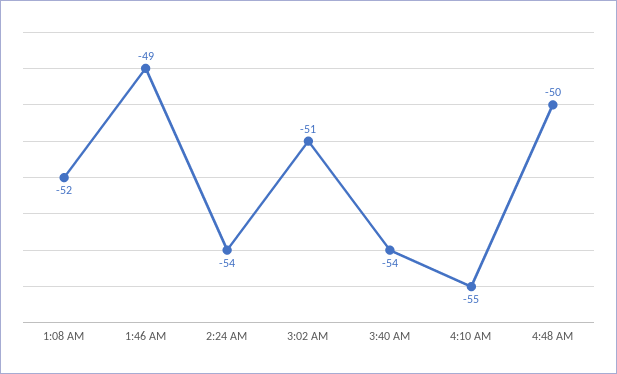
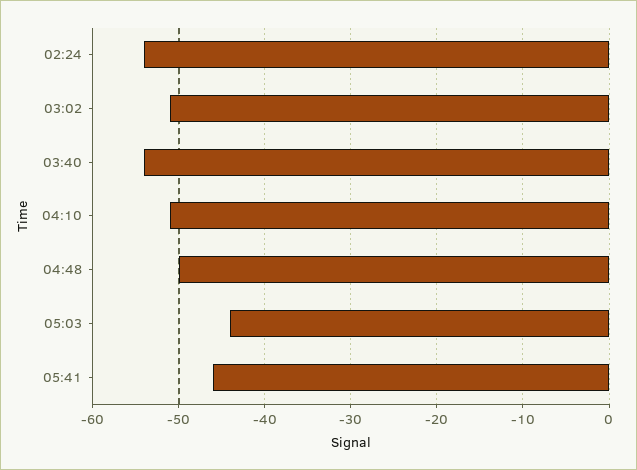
1:08 AM: -52 -> none
1:46 AM: -49 -> none
4:10 AM: -55 -> -51
05:03: none -> -44
05:41: none -> -46

